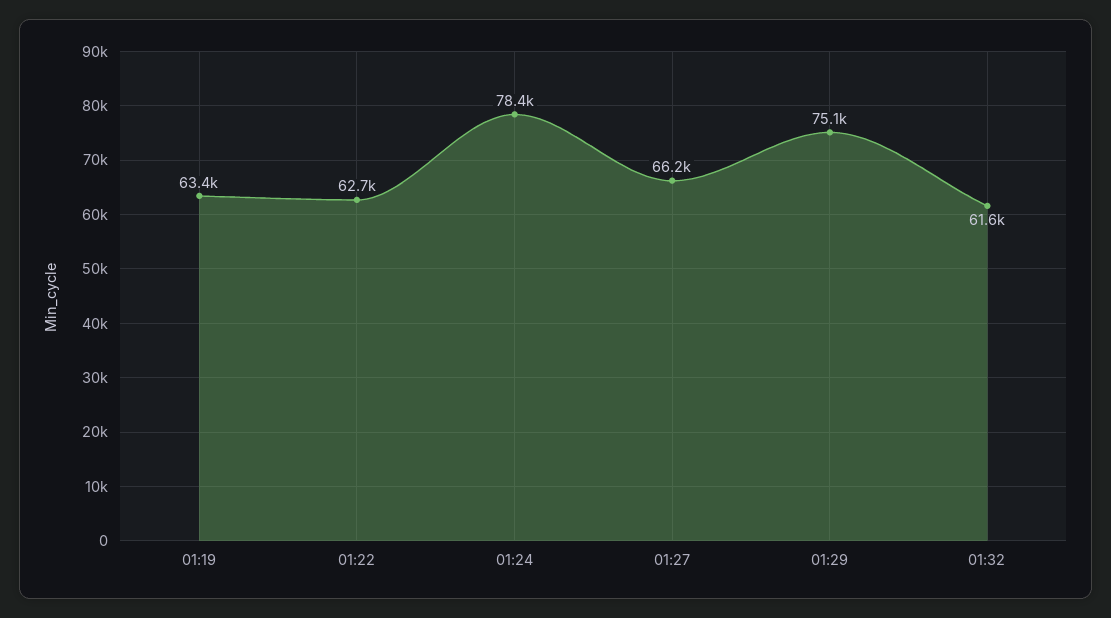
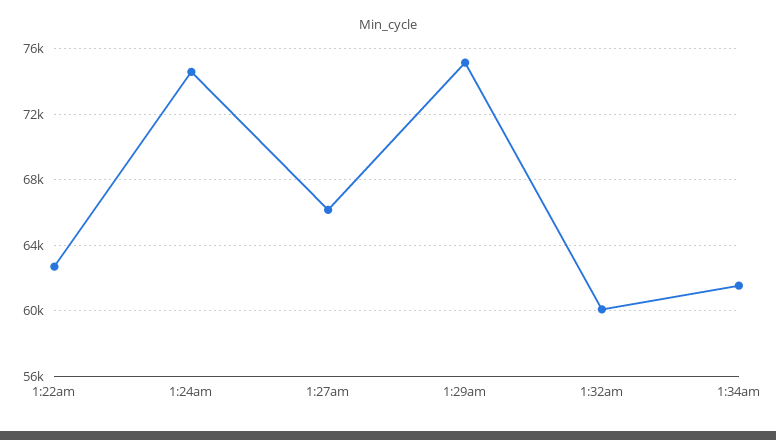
01:19: 63400 -> none
01:24: 78400 -> 74500
01:32: 61600 -> 60000
1:34am: none -> 61500

